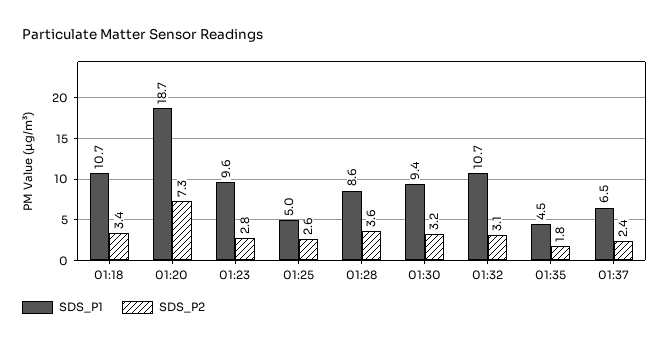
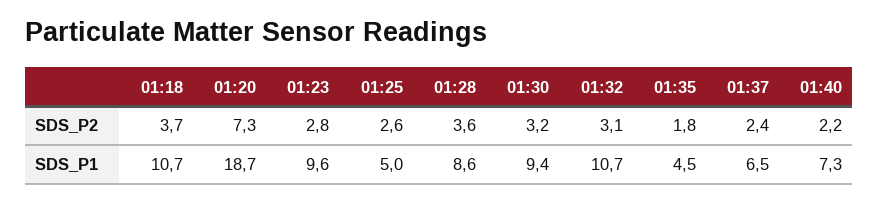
SDS_P2, 01:18: 3.4 -> 3.7
SDS_P2, 01:40: none -> 2.2
SDS_P1, 01:40: none -> 7.3

